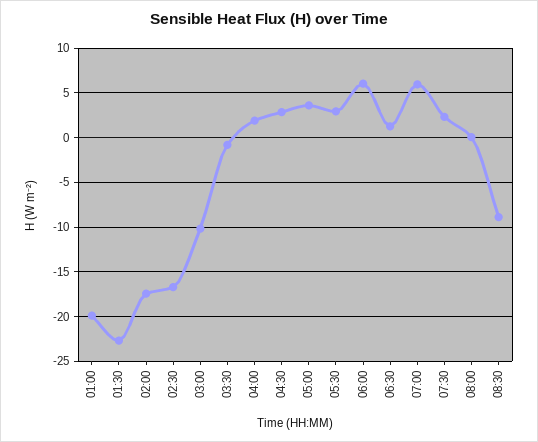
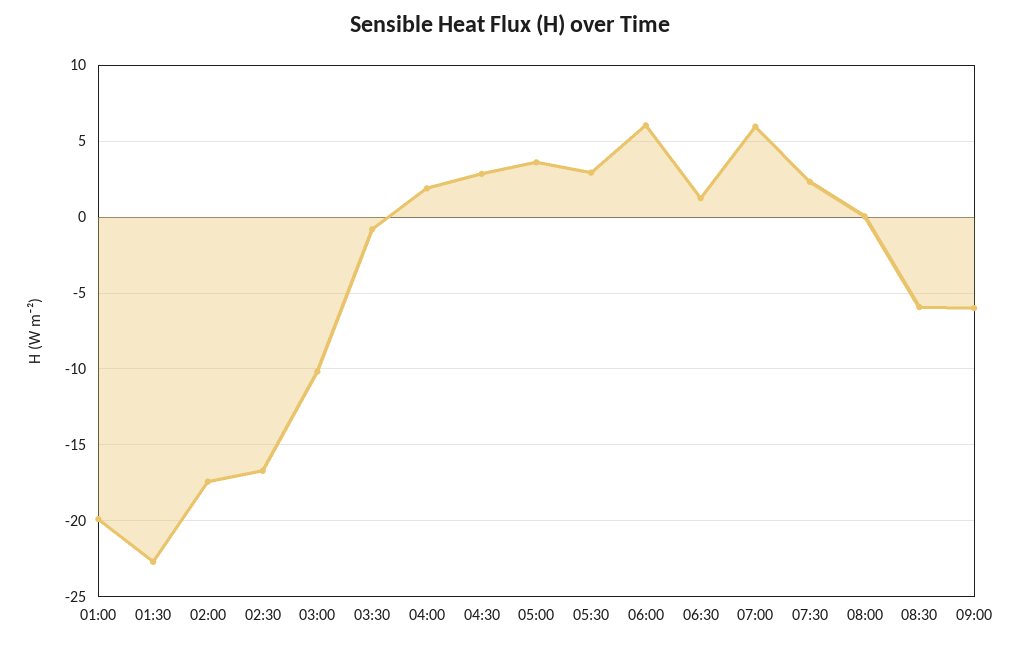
08:30: -9 -> -6
09:00: none -> -6

